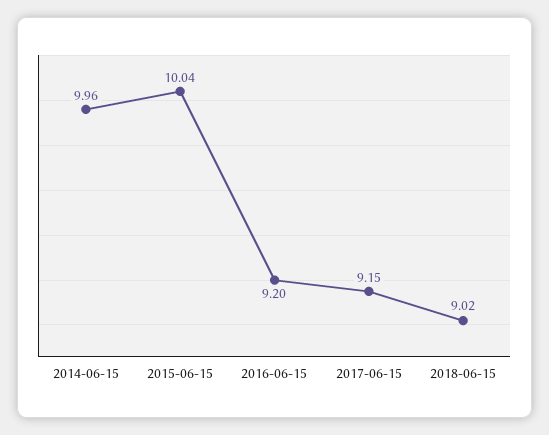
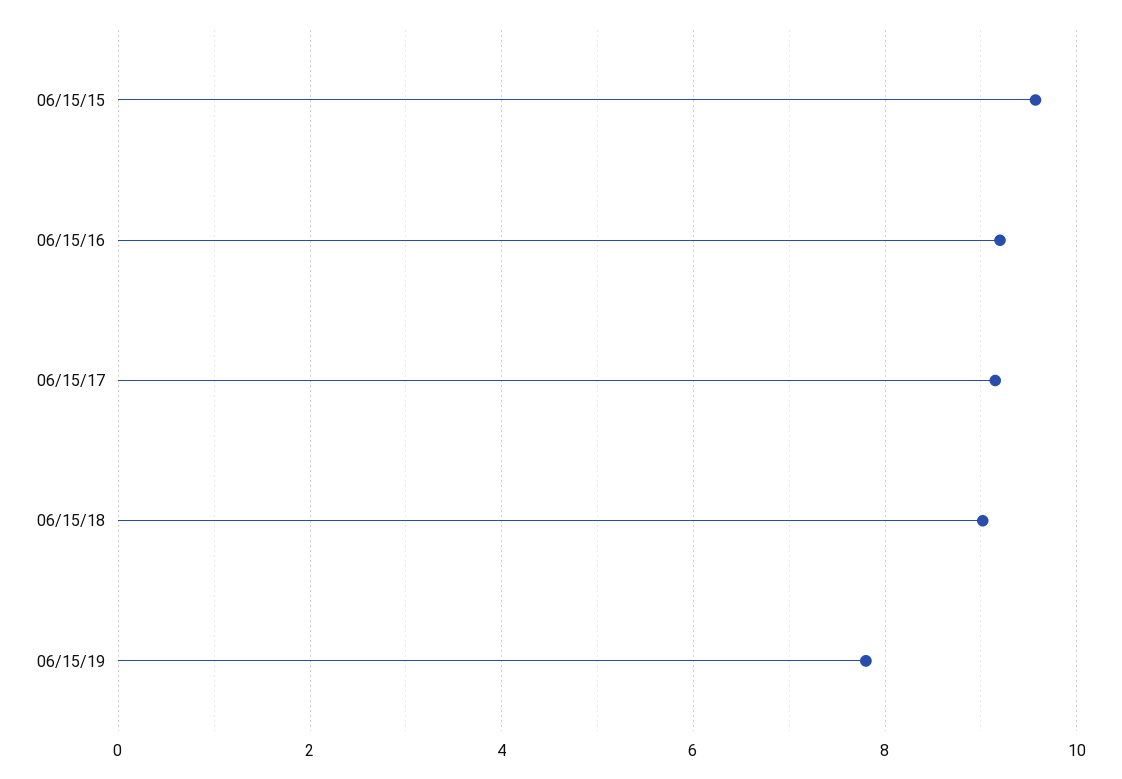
2014-06-15: 9.96 -> none
2015-06-15: 10.04 -> 9.6
06/15/19: none -> 7.8

